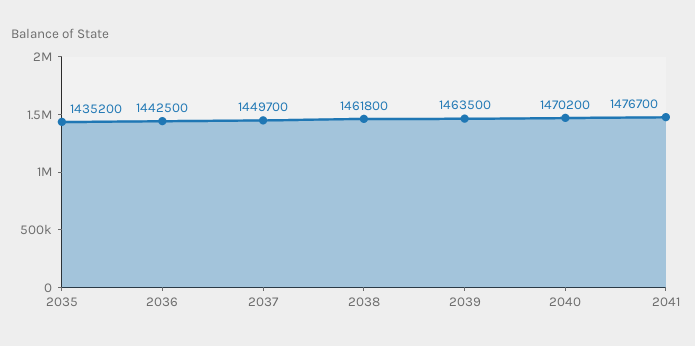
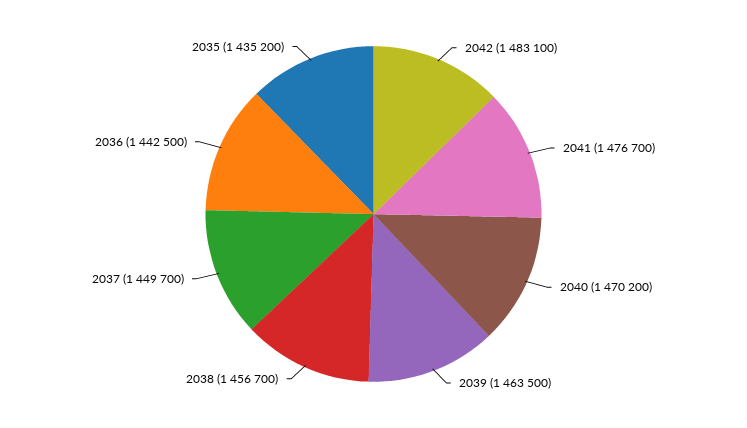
2038: 1461800 -> 1456700
2042: none -> 1483100

